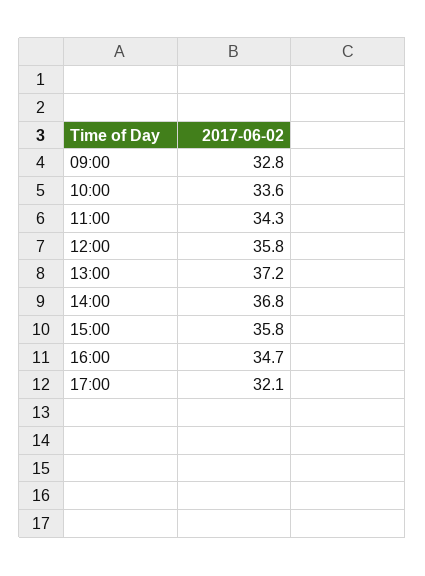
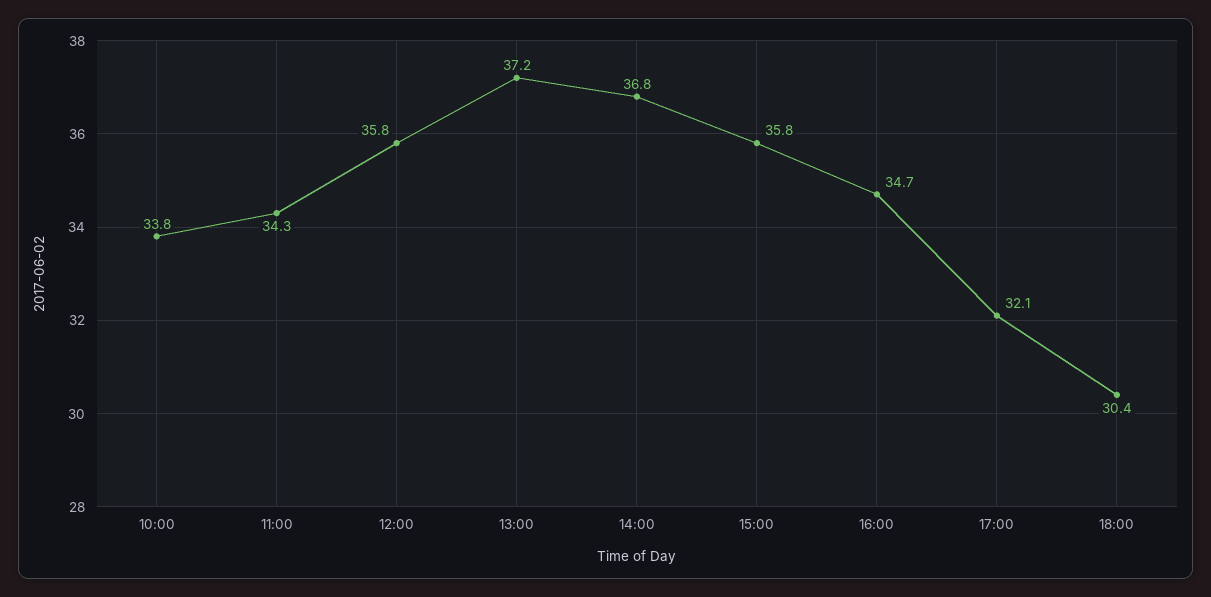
09:00: 32.8 -> none
10:00: 33.6 -> 33.8
18:00: none -> 30.4

